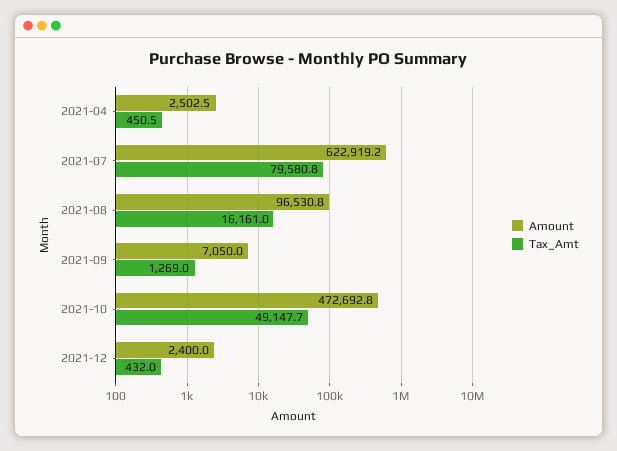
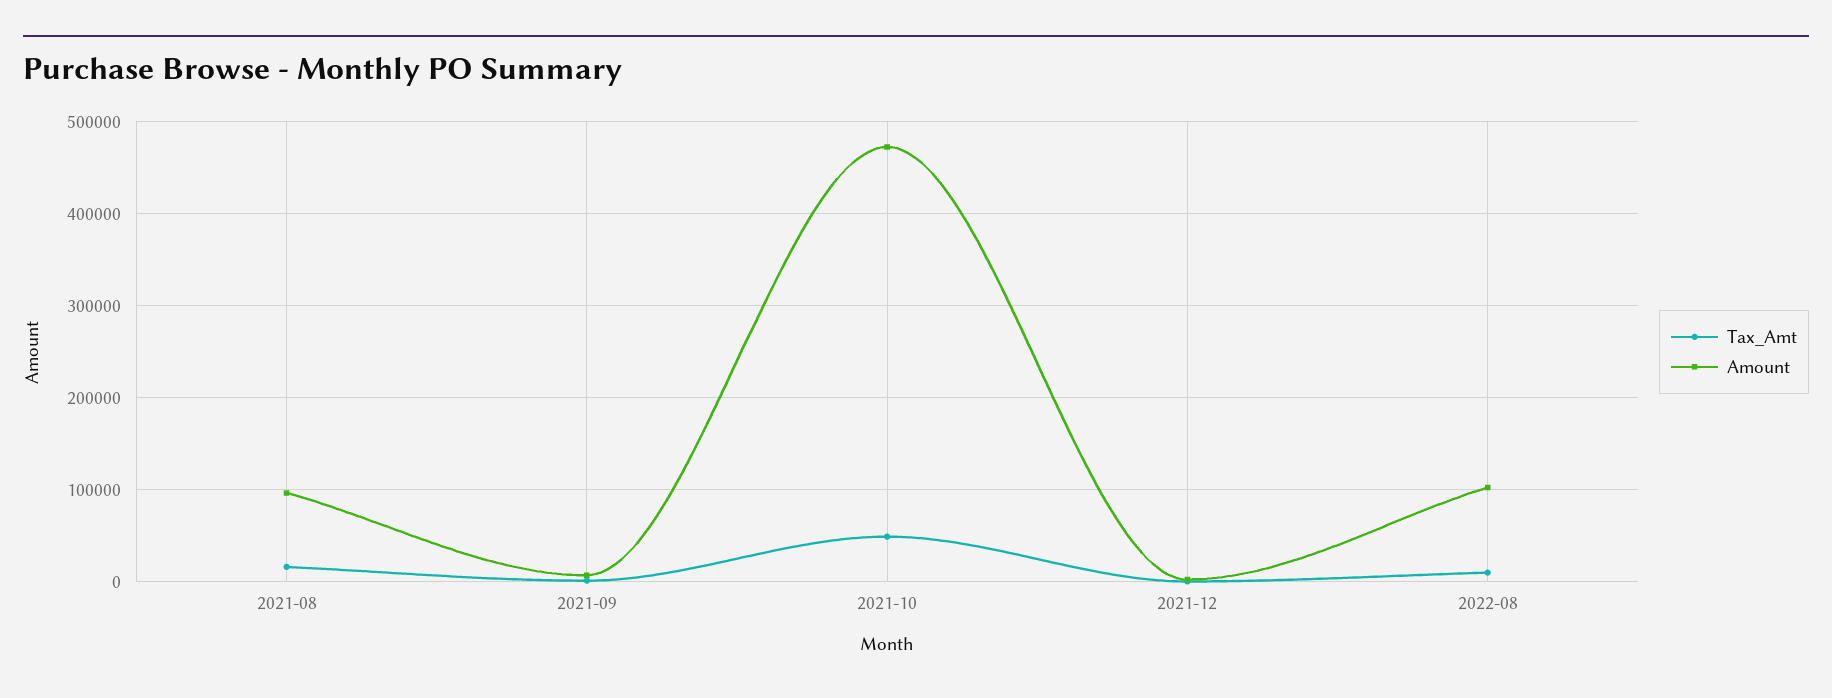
Amount, 2021-04: 2502.5 -> none
Tax_Amt, 2021-04: 450.5 -> none
Amount, 2021-07: 622919.2 -> none
Tax_Amt, 2021-07: 79580.8 -> none
Tax_Amt, 2022-08: none -> 10000
Amount, 2022-08: none -> 100000

